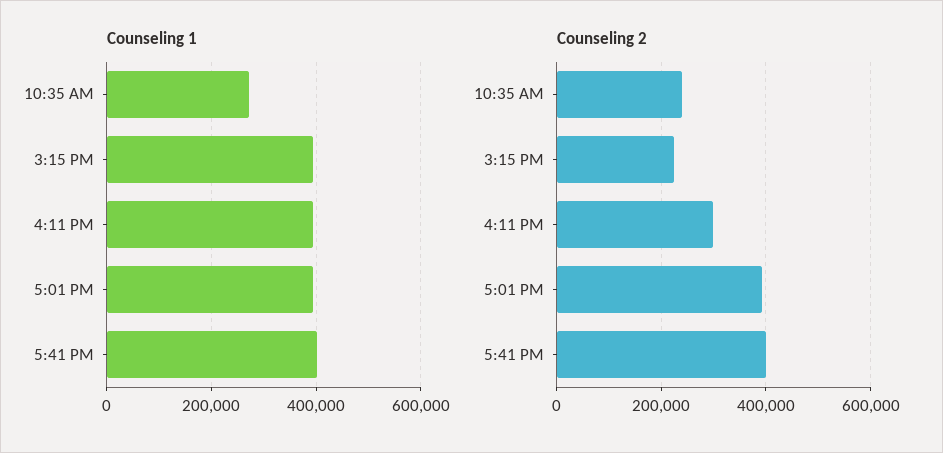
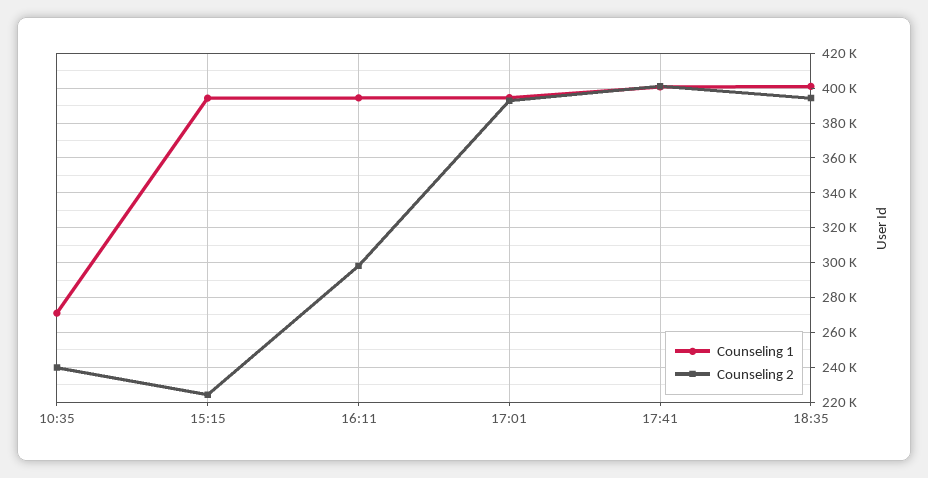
Counseling 1, 18:35: none -> 400000
Counseling 2, 18:35: none -> 395000

